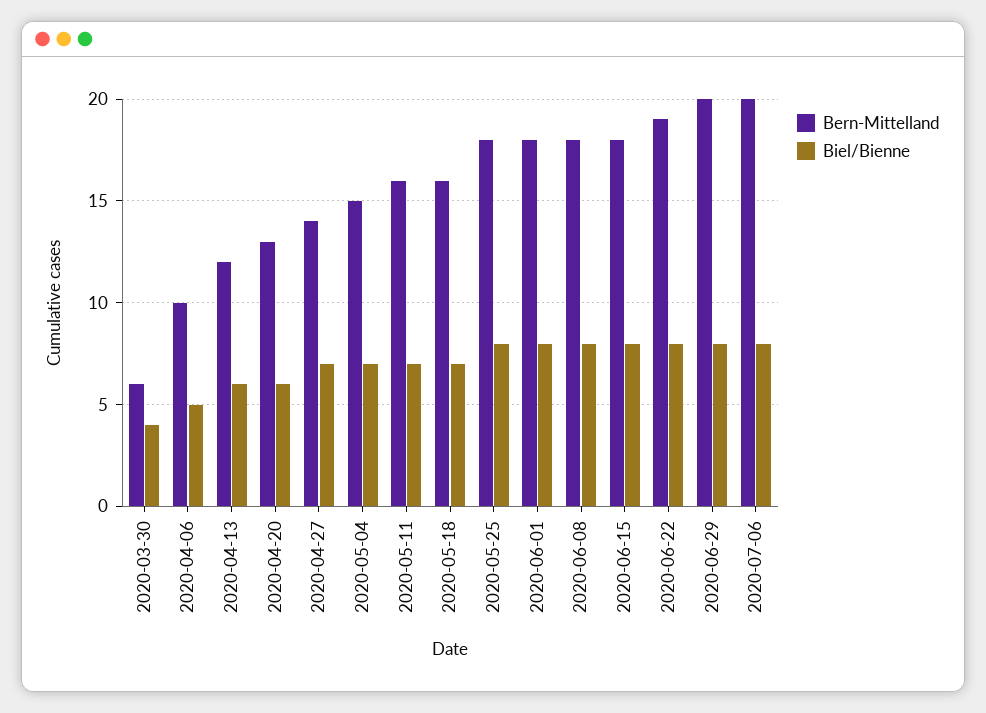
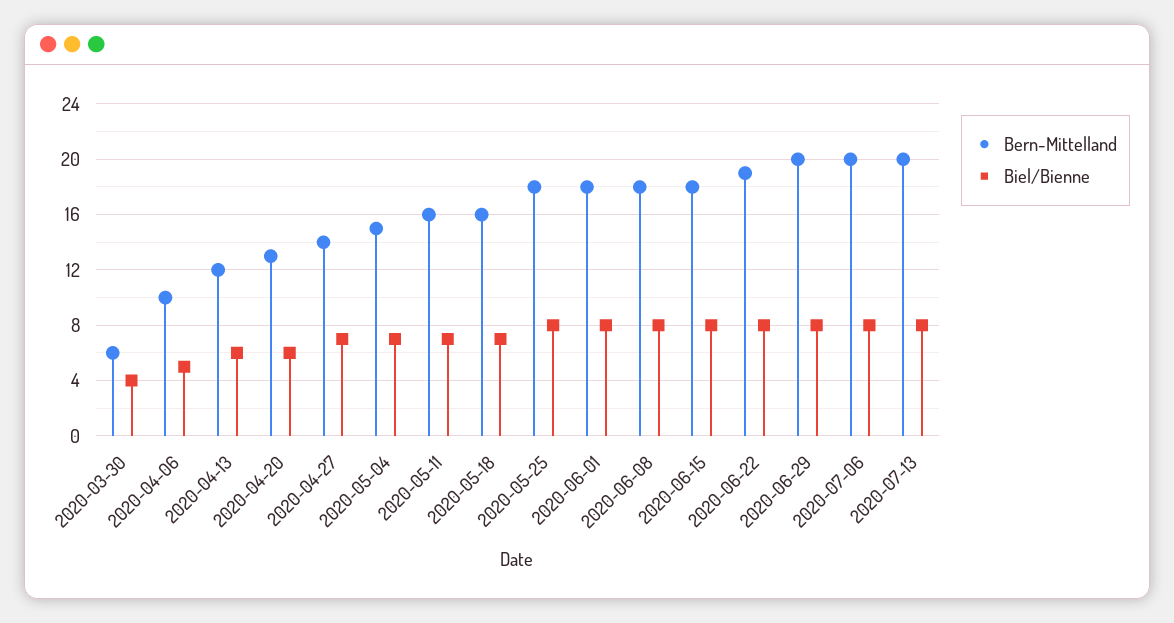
Bern-Mittelland, 2020-07-13: none -> 20
Biel/Bienne, 2020-07-13: none -> 8

